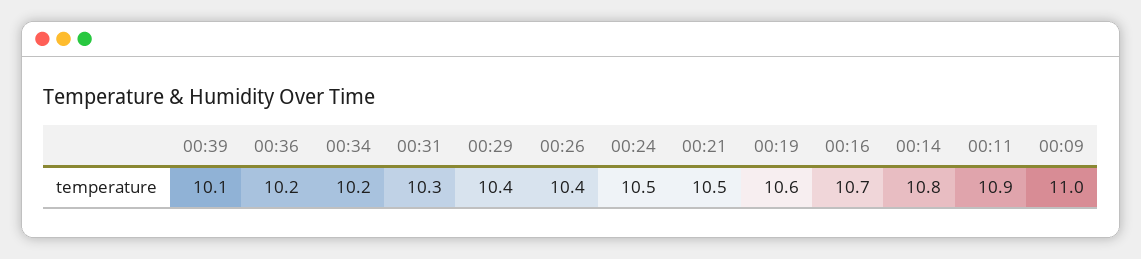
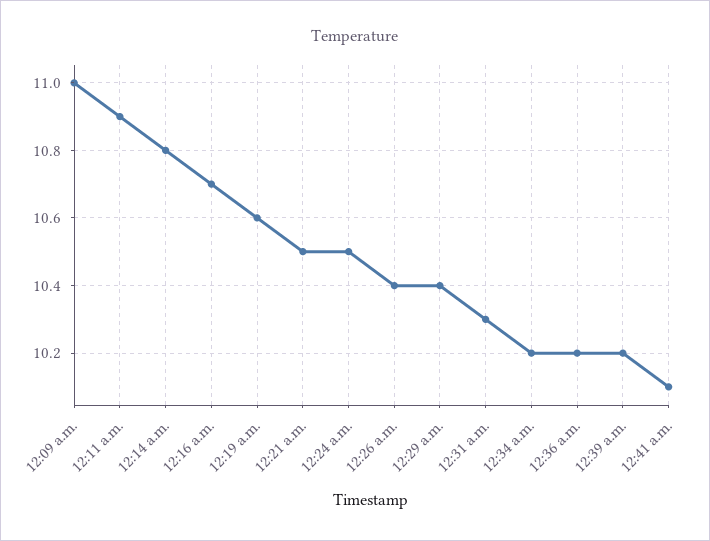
00:39: 10.1 -> 10.2
12:41 a.m.: none -> 10.1

